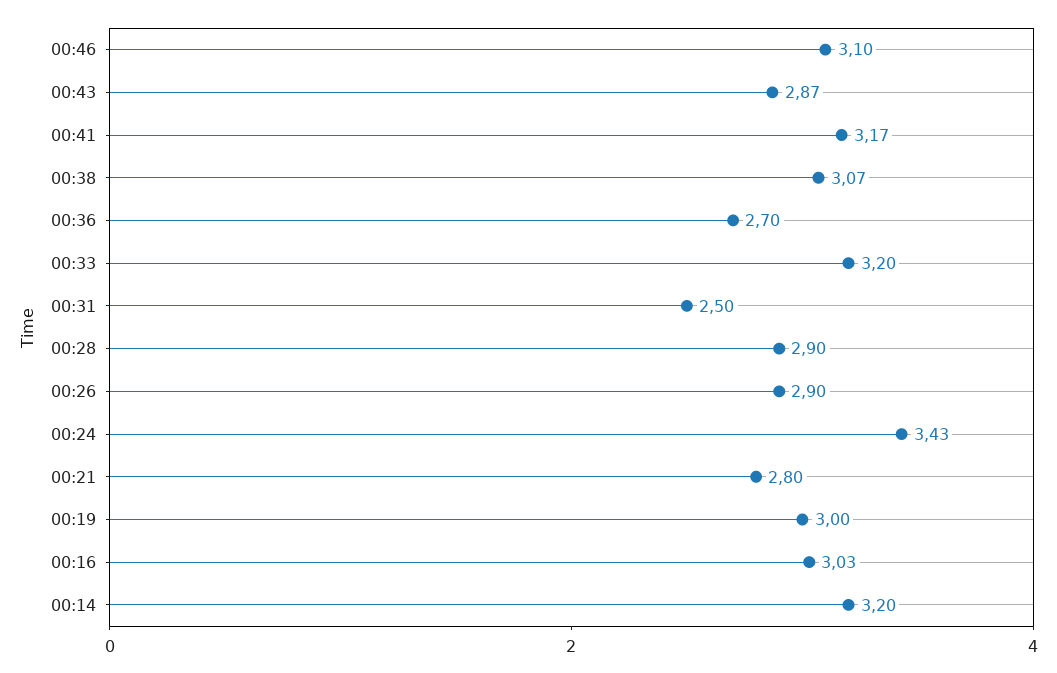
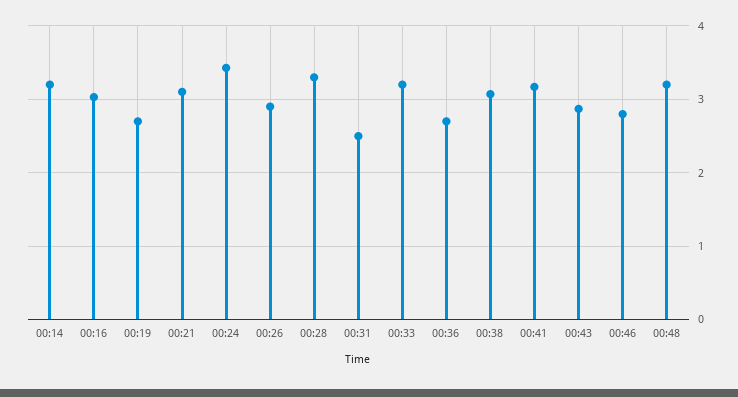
00:46: 3.1 -> 2.8
00:28: 2.9 -> 3.3
00:21: 2.8 -> 3.1
00:19: 3 -> 2.7
00:48: none -> 3.2

